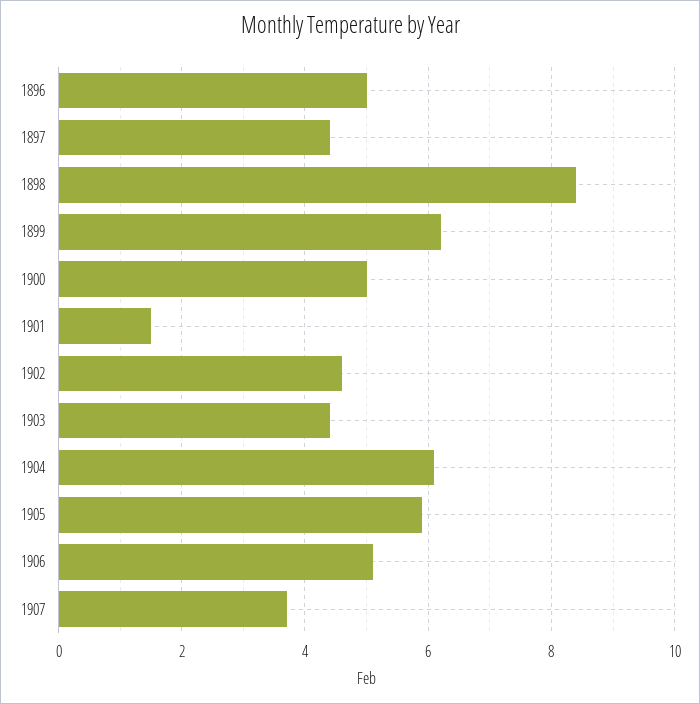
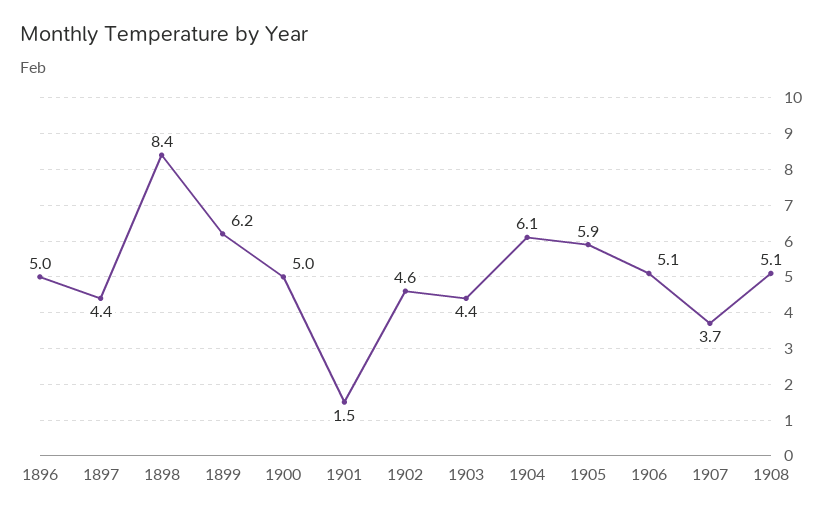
1908: none -> 5.1

